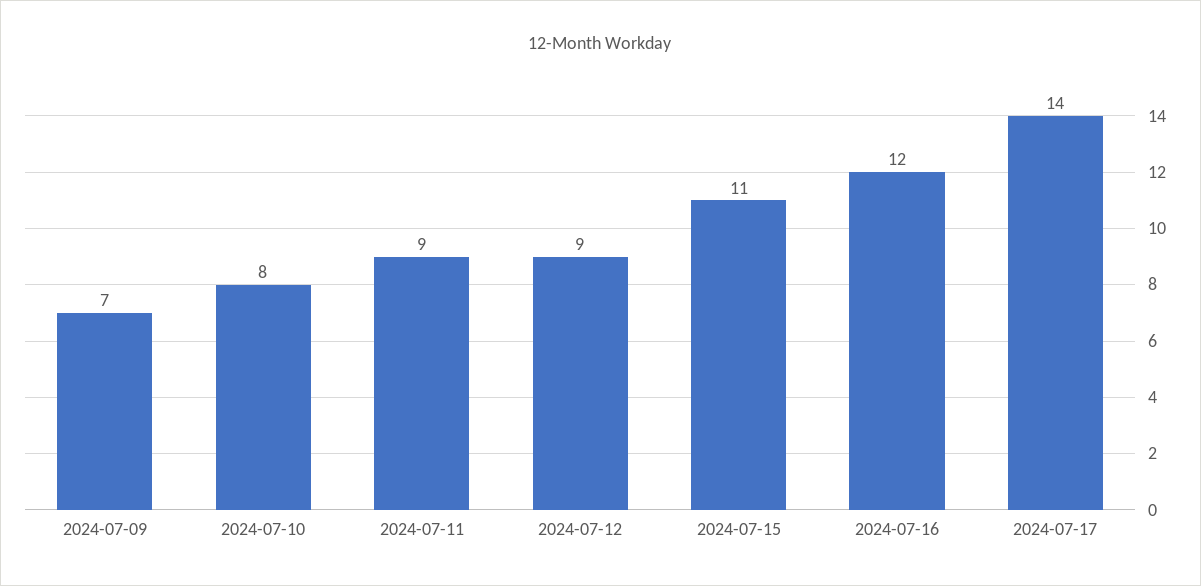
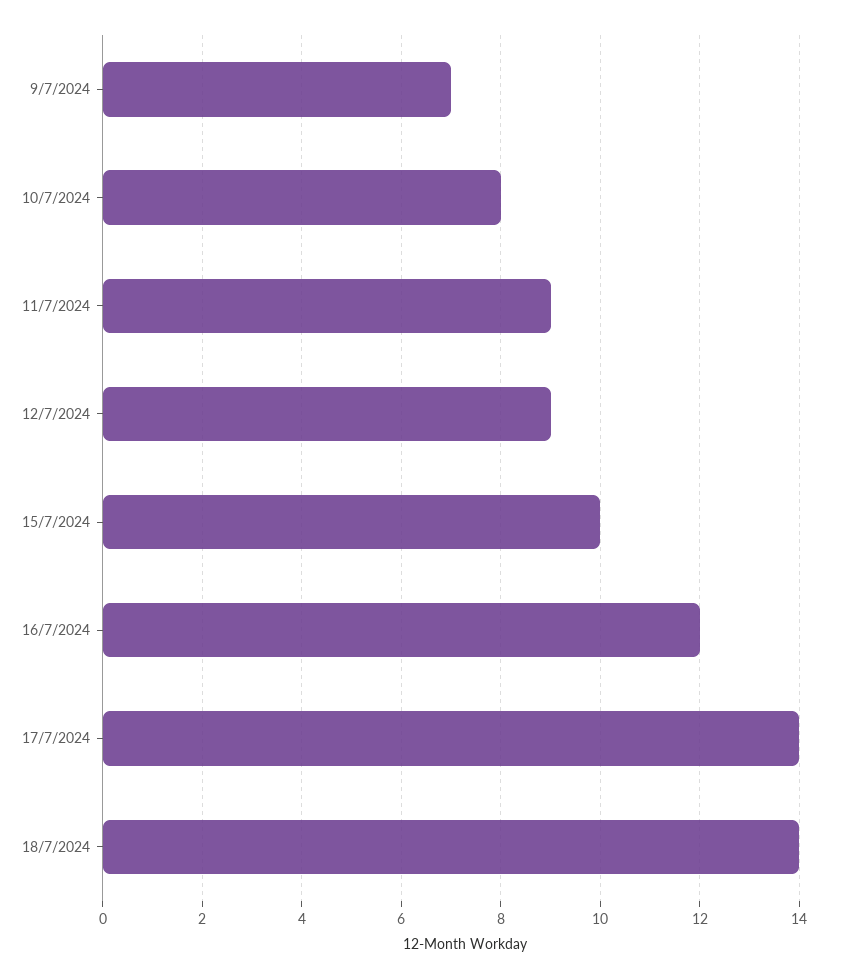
2024-07-15: 11 -> 10
18/7/2024: none -> 14

